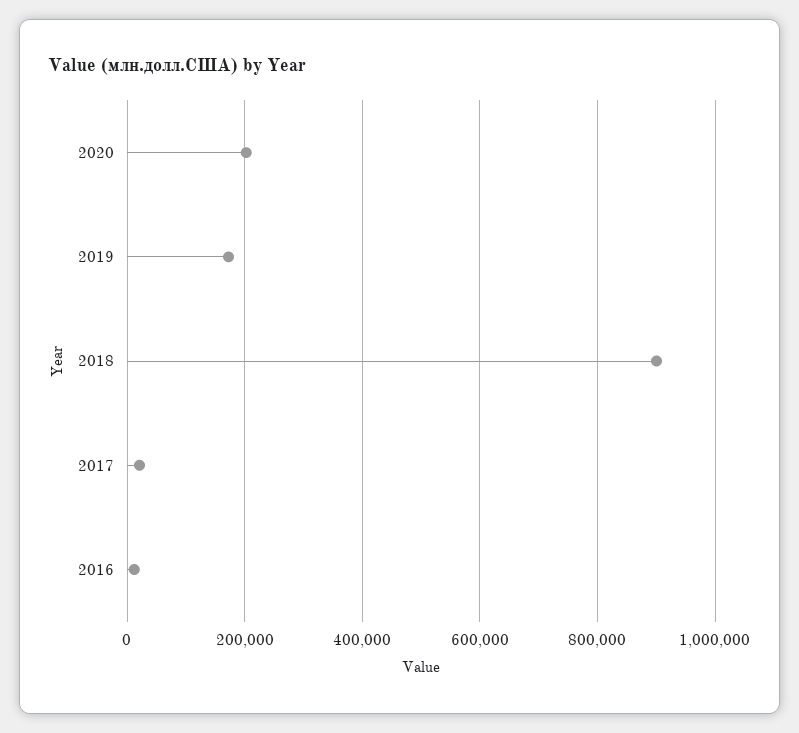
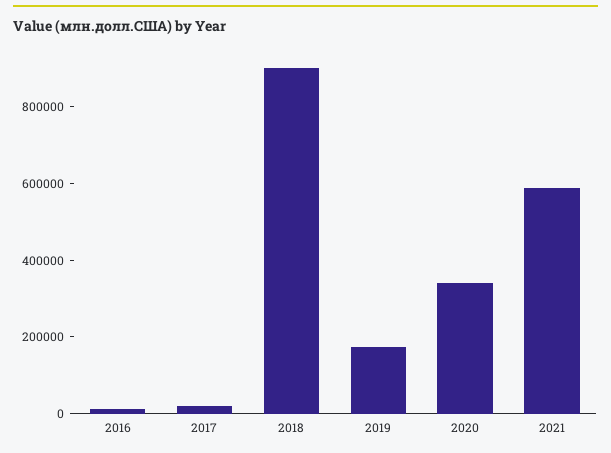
2020: 200000 -> 350000
2021: none -> 600000

